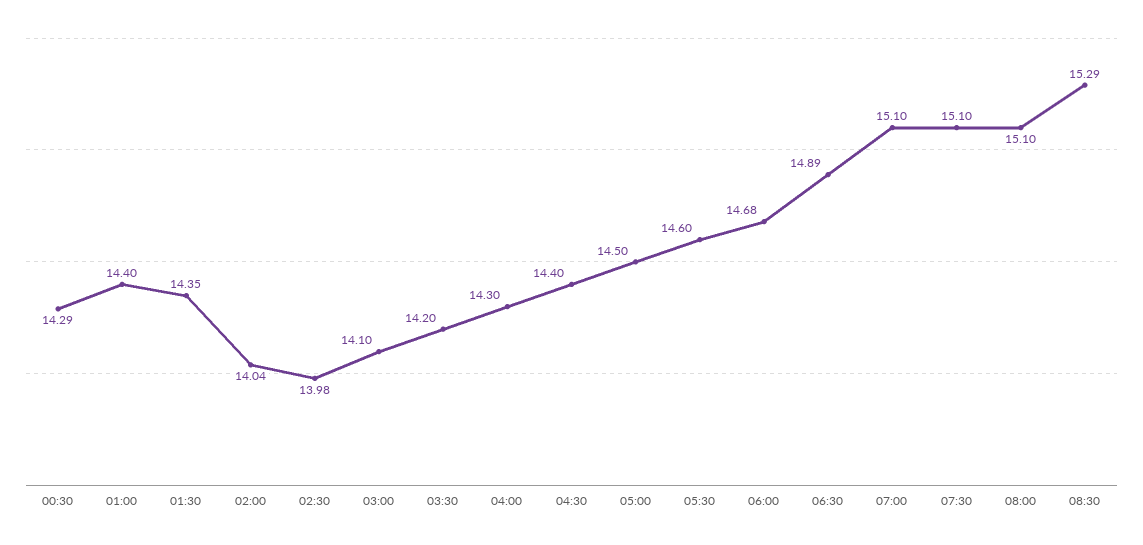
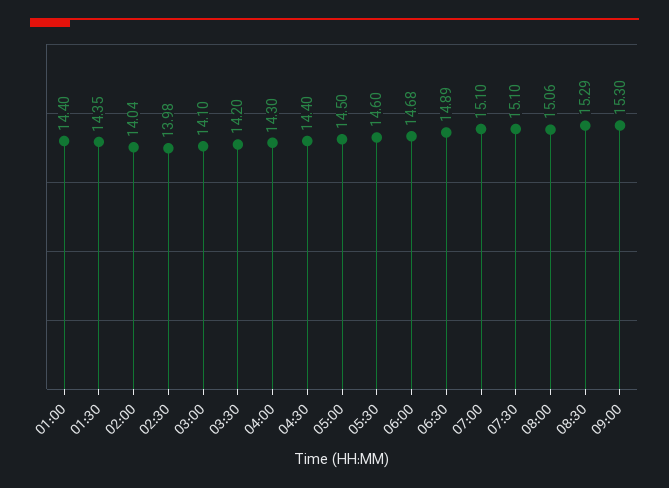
00:30: 14.29 -> none
08:00: 15.1 -> 15.06
09:00: none -> 15.3

